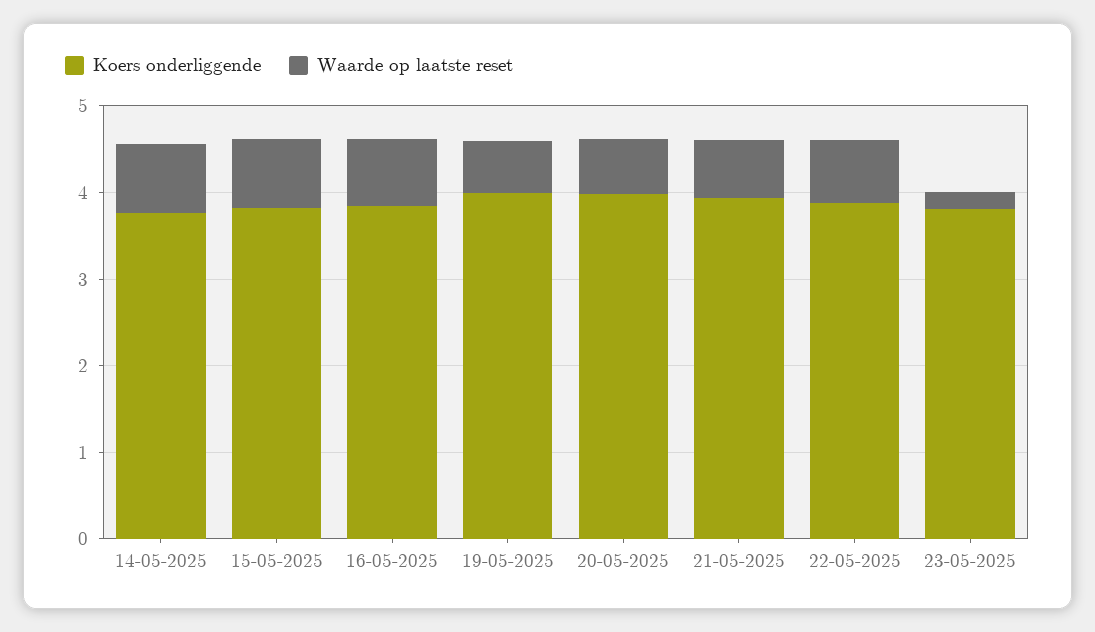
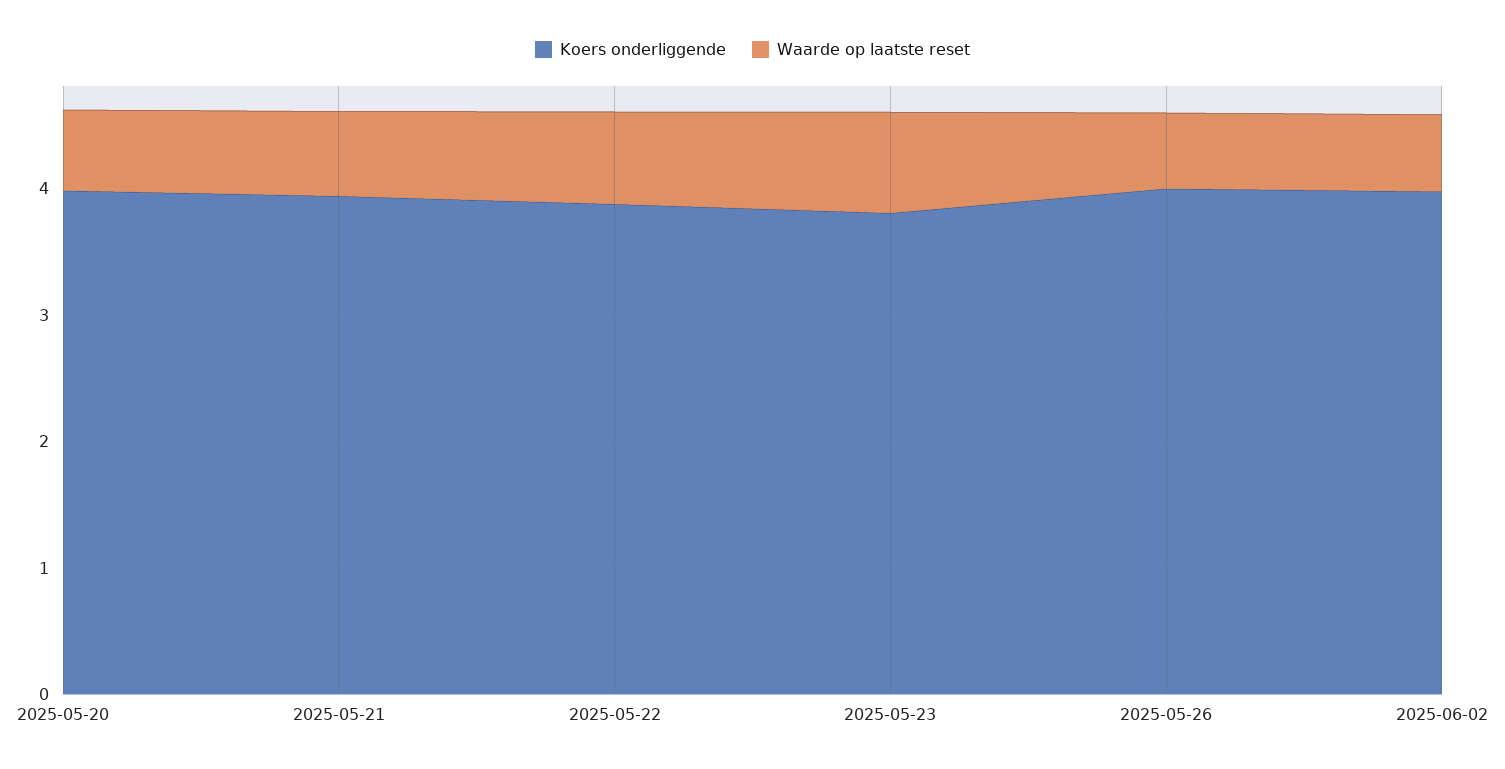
Koers onderliggende, 14-05-2025: 3.8 -> none
Waarde op laatste reset, 14-05-2025: 0.8 -> none
Koers onderliggende, 15-05-2025: 3.8 -> none
Waarde op laatste reset, 15-05-2025: 0.8 -> none
Koers onderliggende, 16-05-2025: 3.8 -> none
Waarde op laatste reset, 16-05-2025: 0.8 -> none
Koers onderliggende, 19-05-2025: 4 -> none
Waarde op laatste reset, 19-05-2025: 0.6 -> none
Waarde op laatste reset, 23-05-2025: 0.2 -> 0.8
Koers onderliggende, 2025-05-26: none -> 4
Waarde op laatste reset, 2025-05-26: none -> 0.6
Koers onderliggende, 2025-06-02: none -> 4
Waarde op laatste reset, 2025-06-02: none -> 0.6

